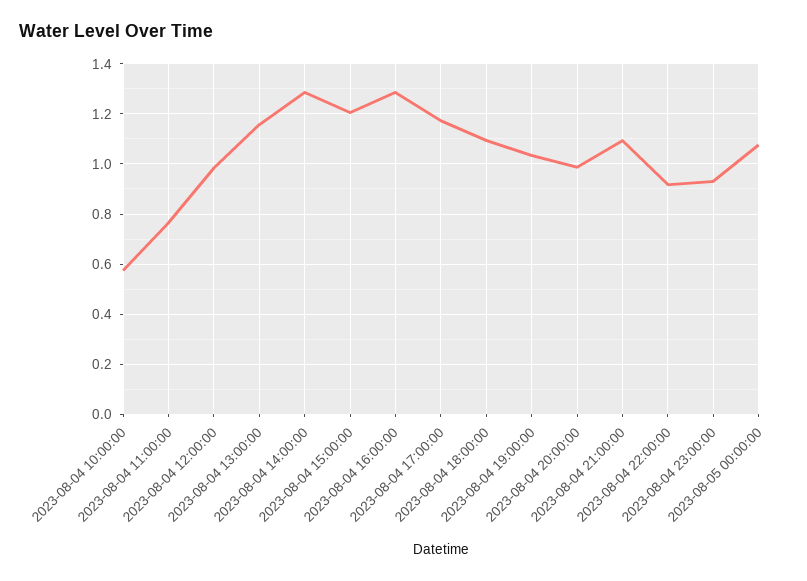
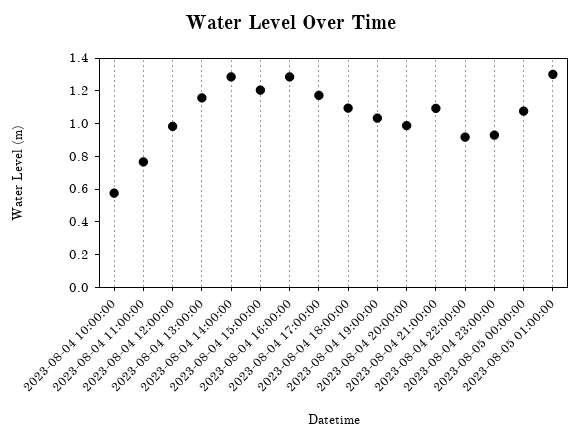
2023-08-05 01:00:00: none -> 1.3

